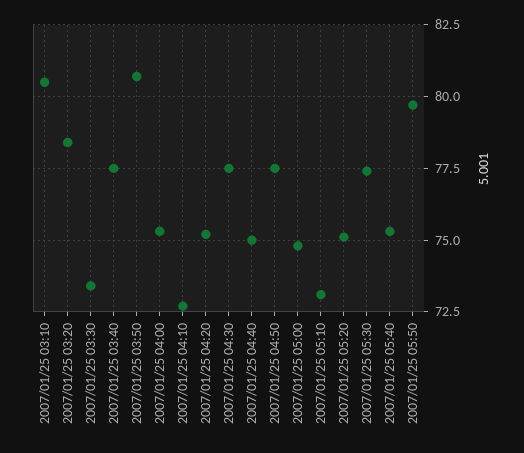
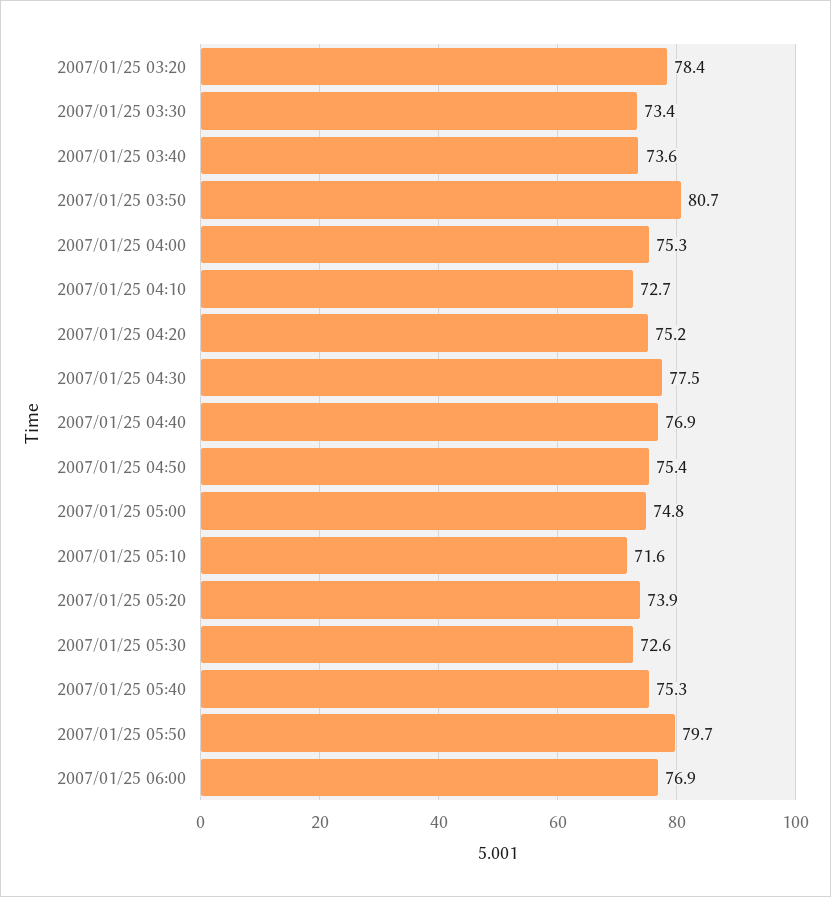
2007/01/25 03:10: 80.5 -> none
2007/01/25 03:40: 77.5 -> 73.6
2007/01/25 04:40: 75 -> 76.9
2007/01/25 04:50: 77.5 -> 75.4
2007/01/25 05:10: 73 -> 71.6
2007/01/25 05:20: 75 -> 73.9
2007/01/25 05:30: 77.5 -> 72.6
2007/01/25 06:00: none -> 76.9

